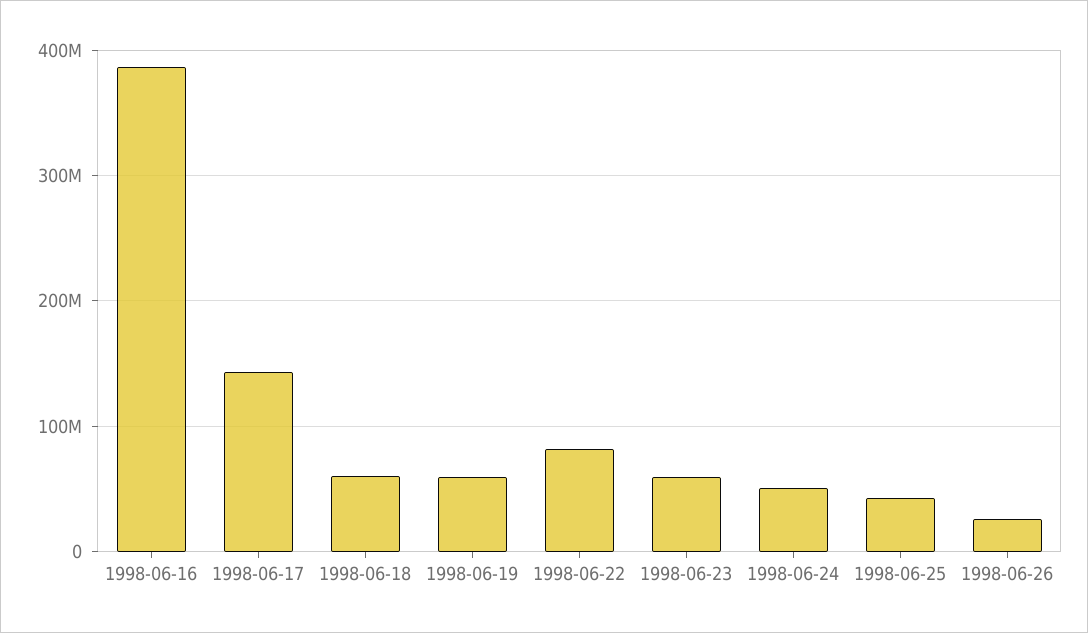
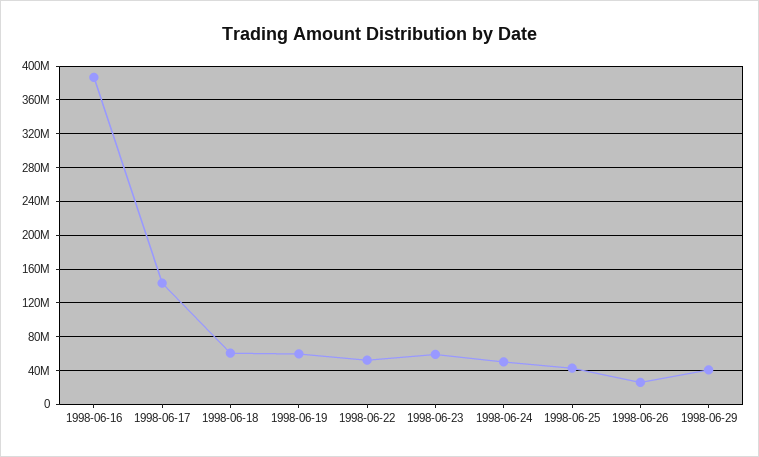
1998-06-22: 80000000 -> 50000000
1998-06-29: none -> 40000000

